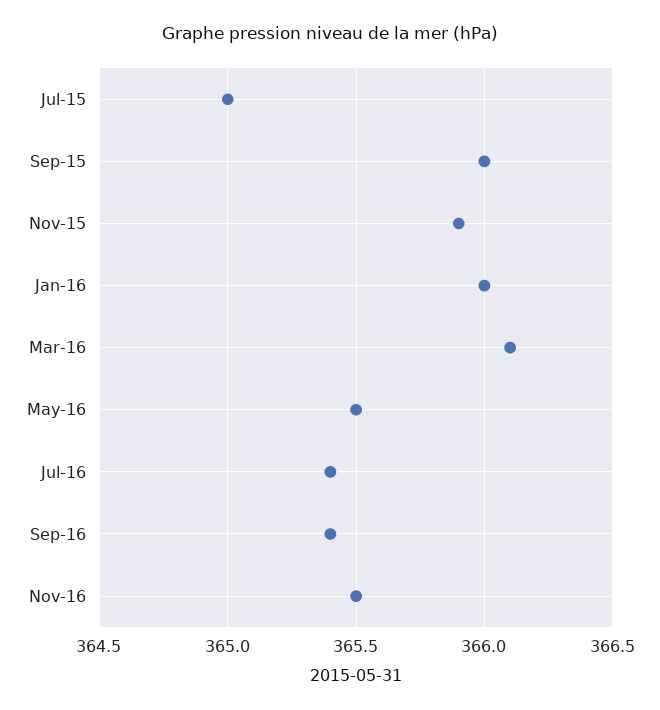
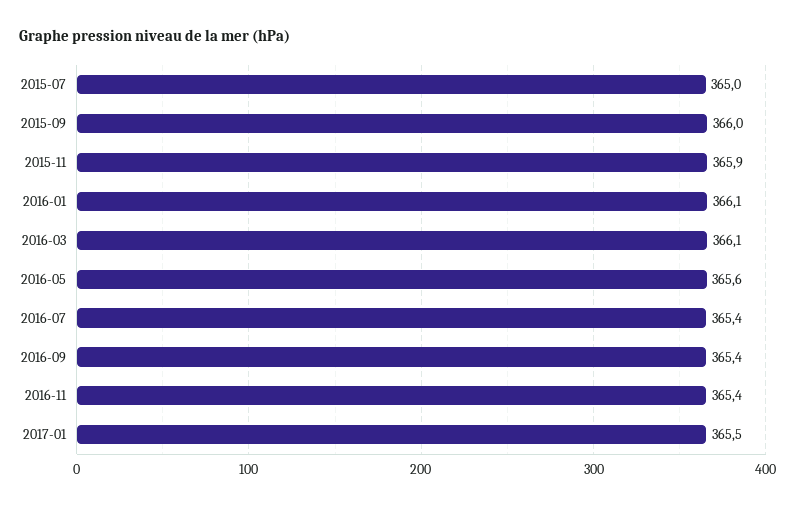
Jan-16: 366 -> 366.1
May-16: 365.5 -> 365.6
Nov-16: 365.5 -> 365.4
2017-01: none -> 365.5

